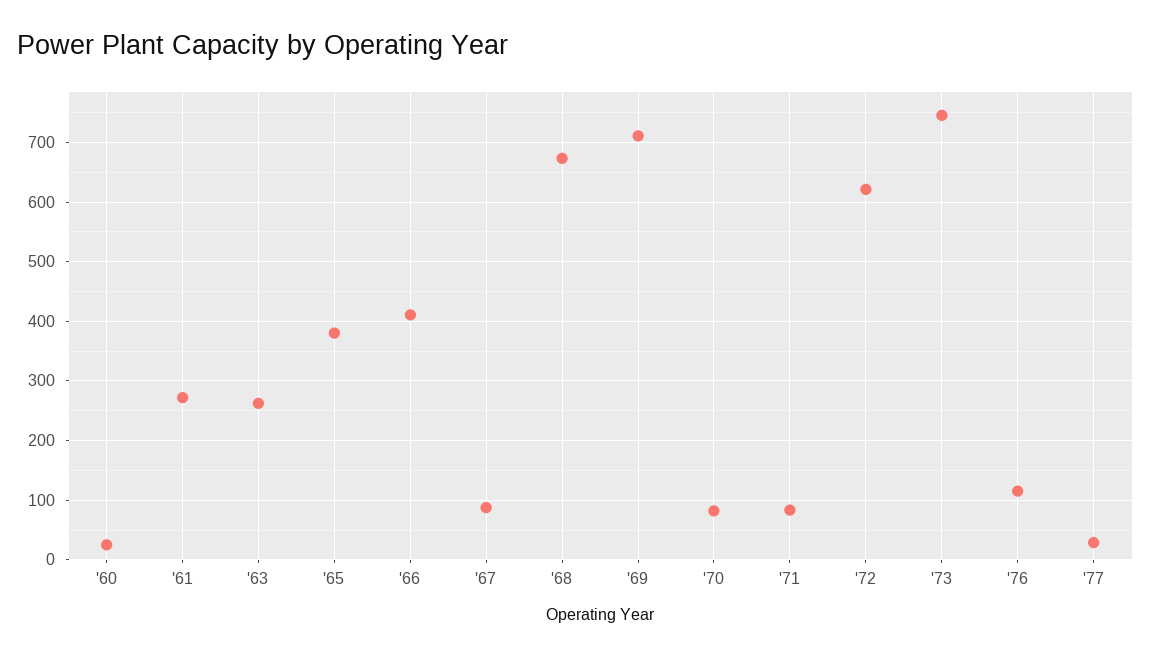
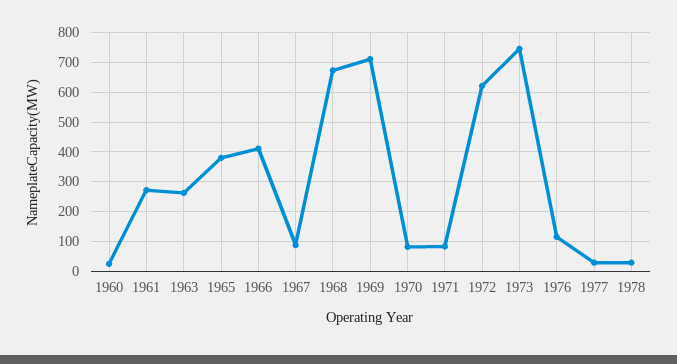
1978: none -> 25

